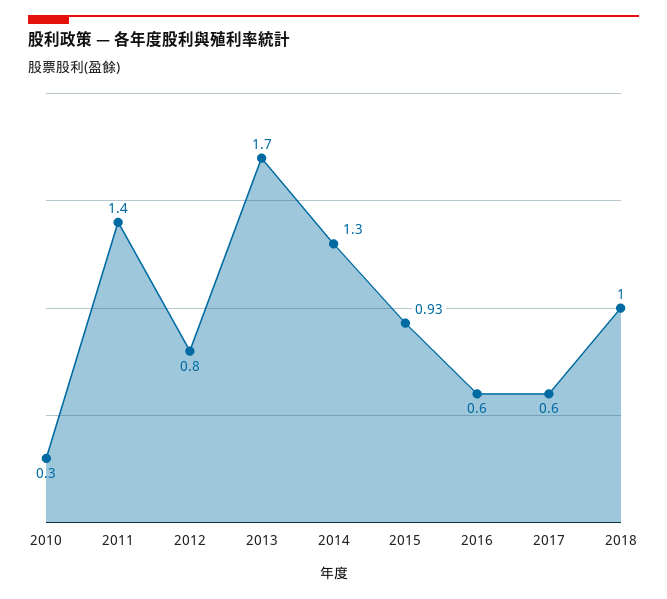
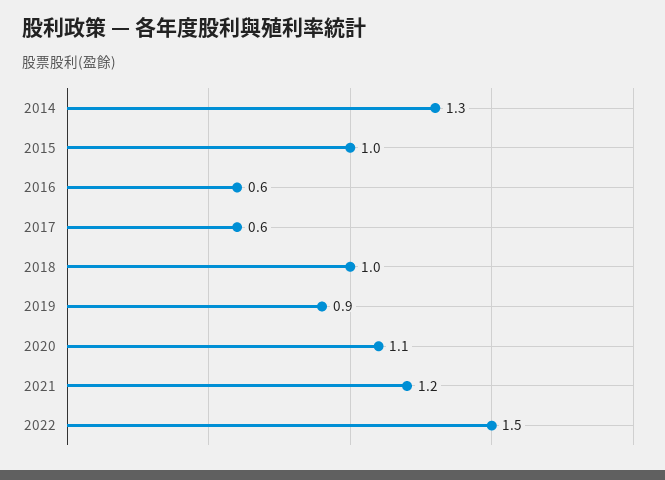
2010: 0.3 -> none
2011: 1.4 -> none
2012: 0.8 -> none
2013: 1.7 -> none
2015: 0.93 -> 1
2019: none -> 0.9
2020: none -> 1.1
2021: none -> 1.2
2022: none -> 1.5

